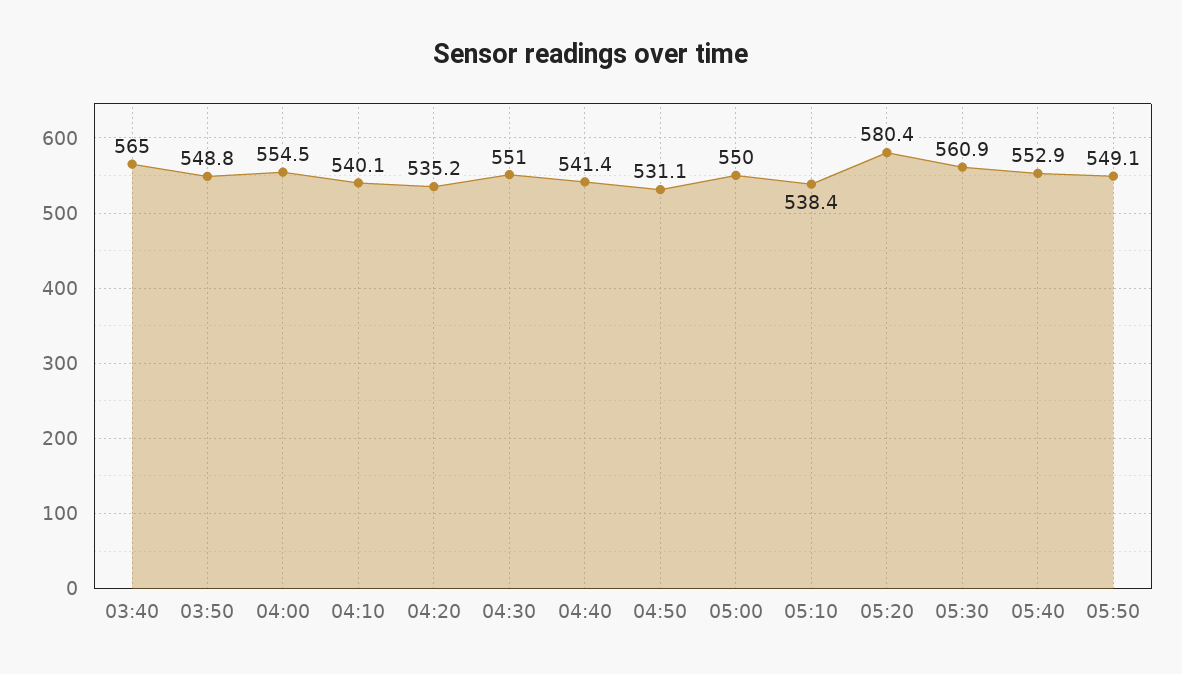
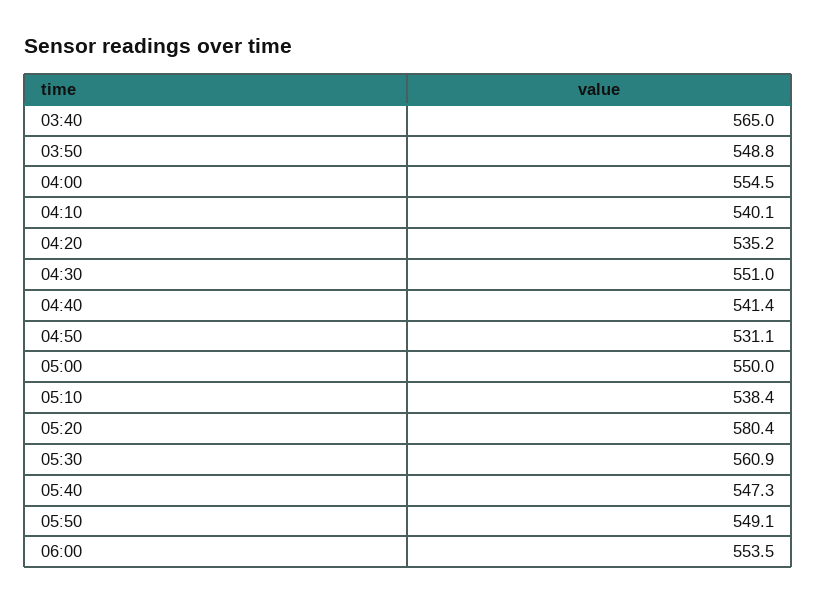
05:40: 552.9 -> 547.3
06:00: none -> 553.5

